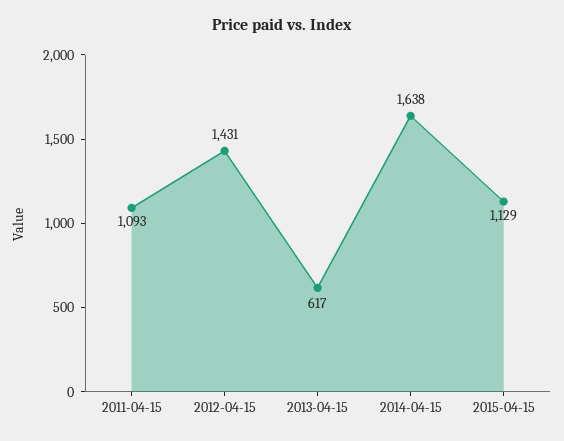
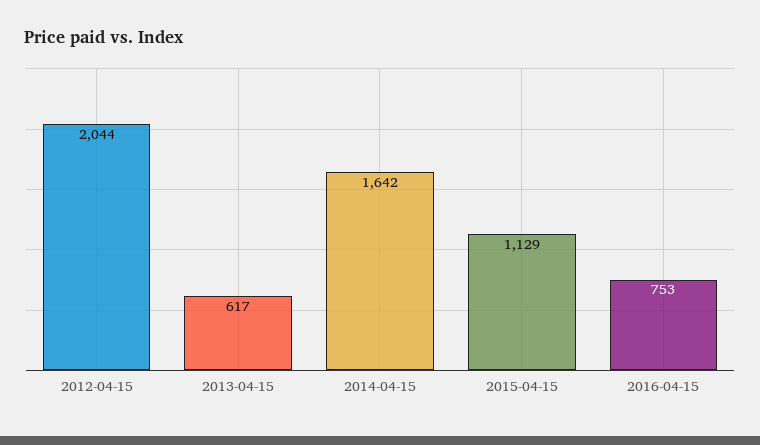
2011-04-15: 1093 -> none
2012-04-15: 1431 -> 2044
2014-04-15: 1638 -> 1642
2016-04-15: none -> 753

